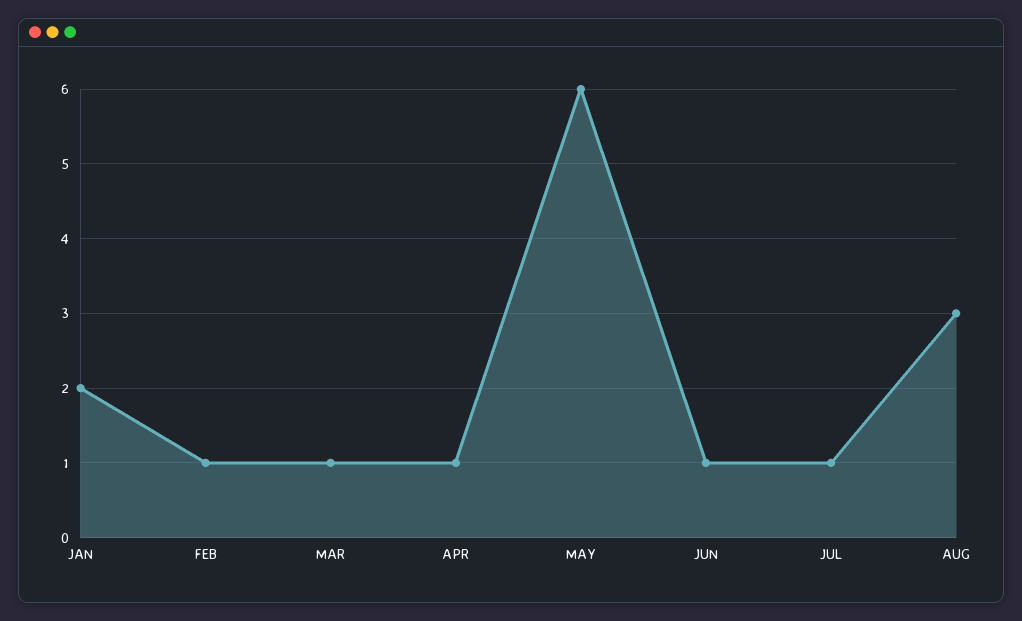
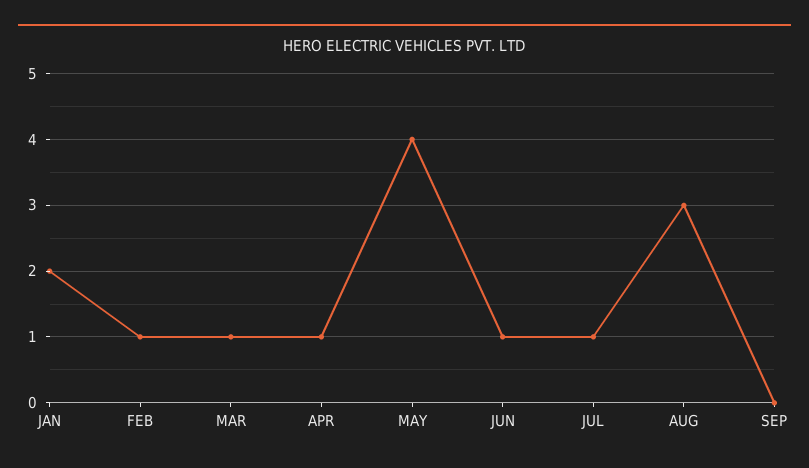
MAY: 6 -> 4
SEP: none -> 0

